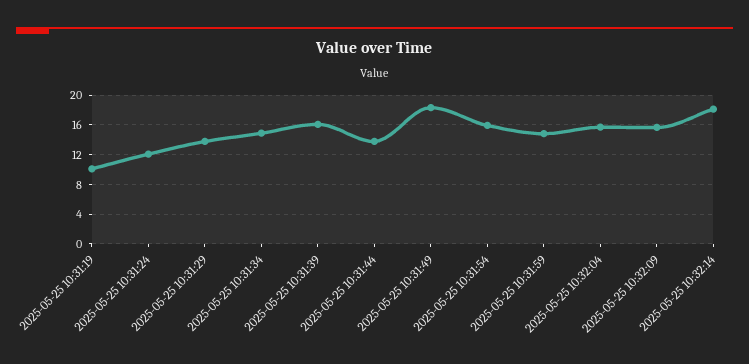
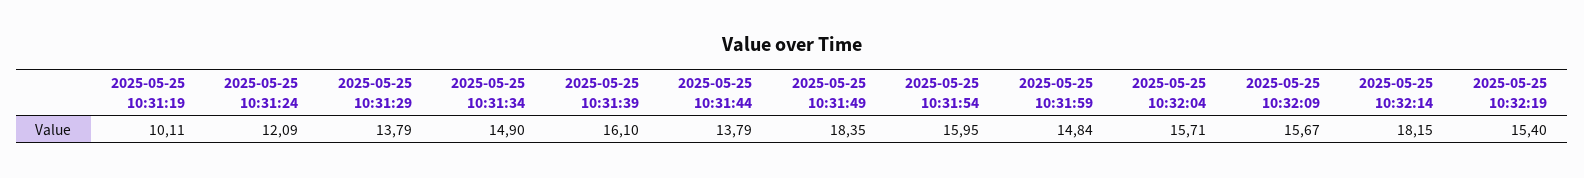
2025-05-25 10:32:19: none -> 15.4

